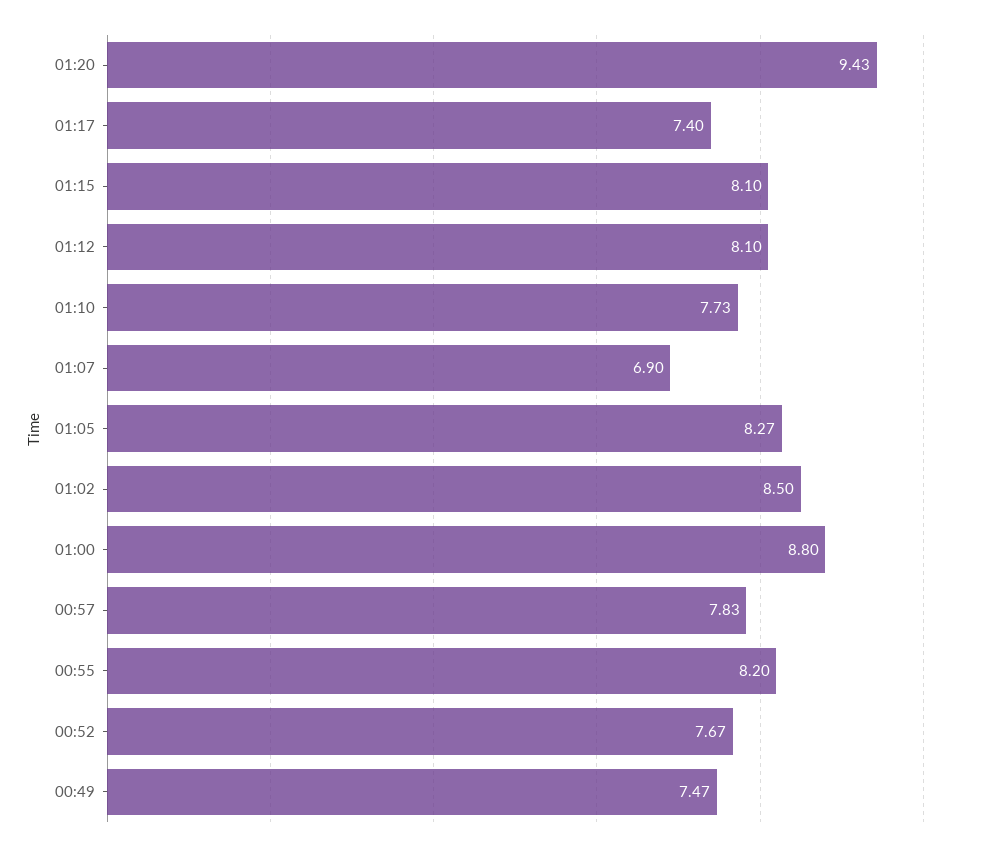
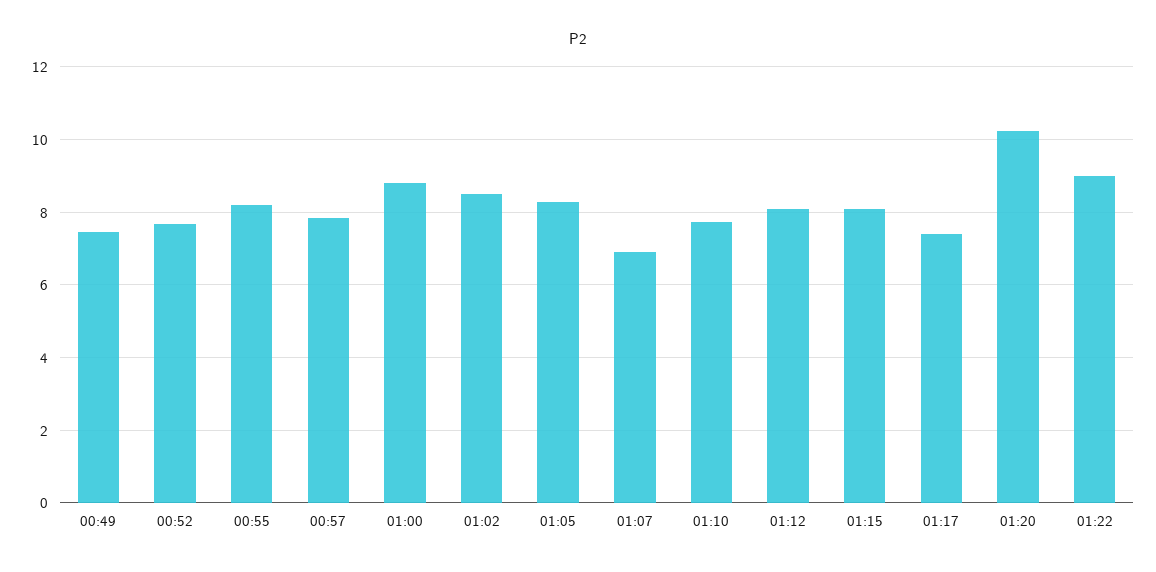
01:20: 9.43 -> 10.2
01:22: none -> 9

